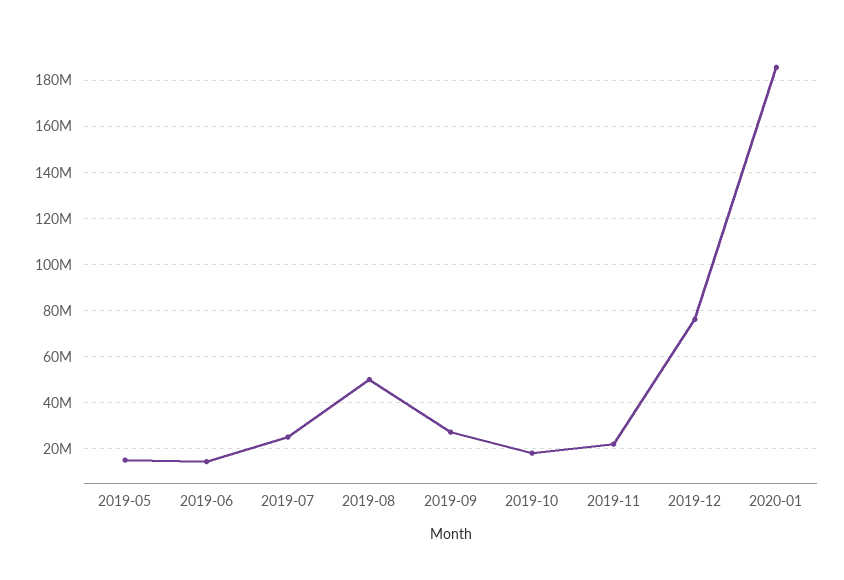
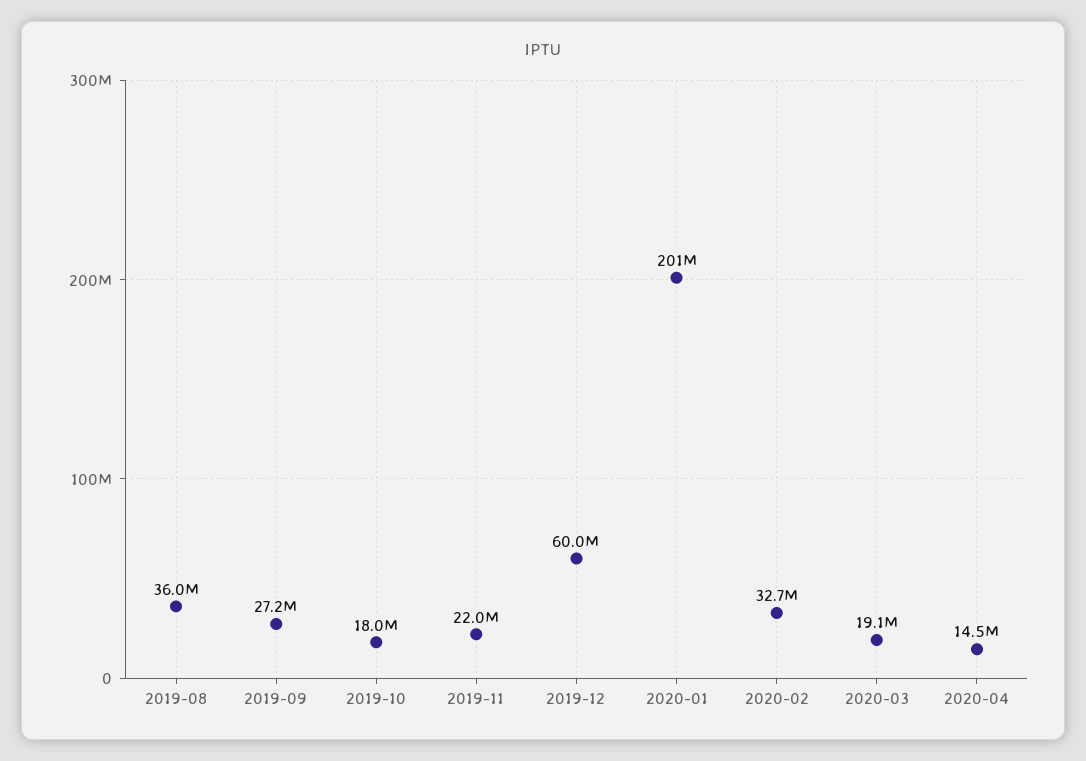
2019-05: 15000000 -> none
2019-06: 15000000 -> none
2019-07: 25000000 -> none
2019-08: 50000000 -> 36000000
2019-12: 75000000 -> 60000000
2020-01: 185000000 -> 201000000
2020-02: none -> 32700000
2020-03: none -> 19100000
2020-04: none -> 14500000

